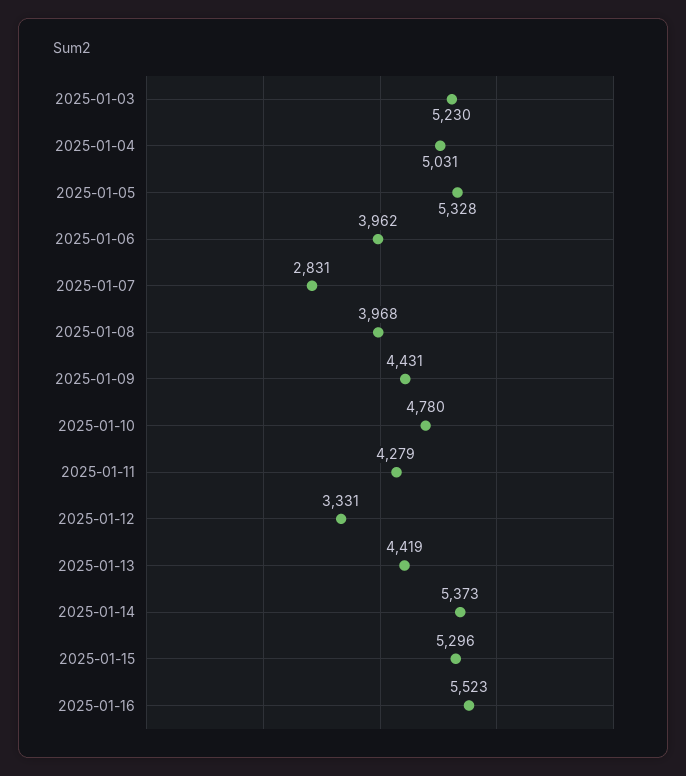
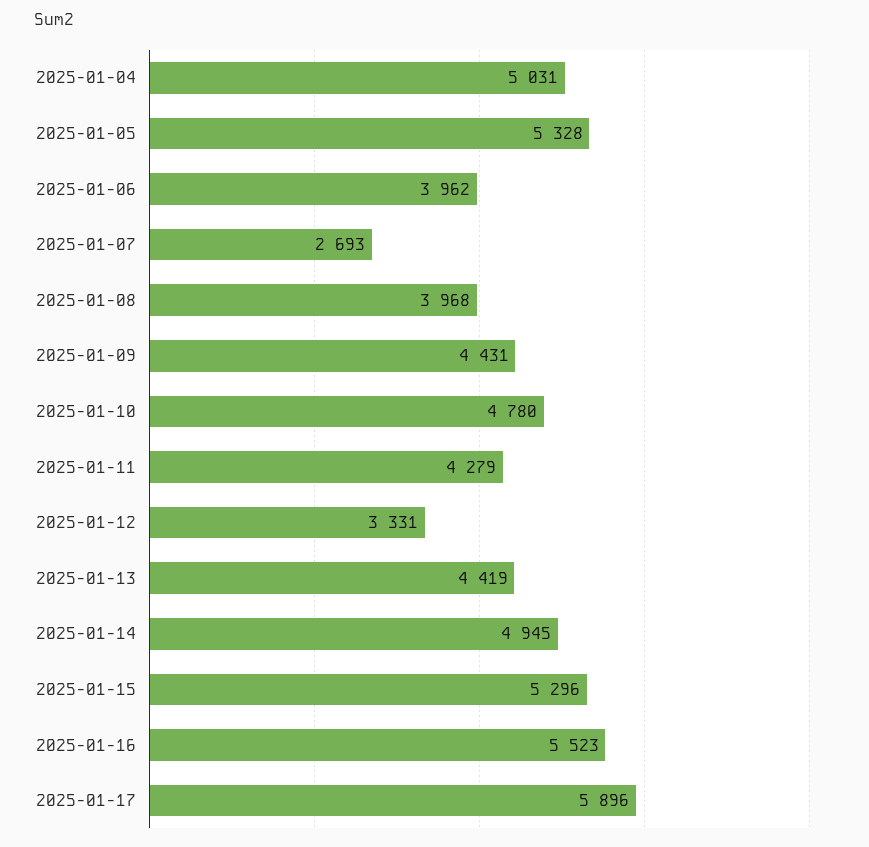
2025-01-03: 5230 -> none
2025-01-07: 2831 -> 2693
2025-01-14: 5373 -> 4945
2025-01-17: none -> 5896

